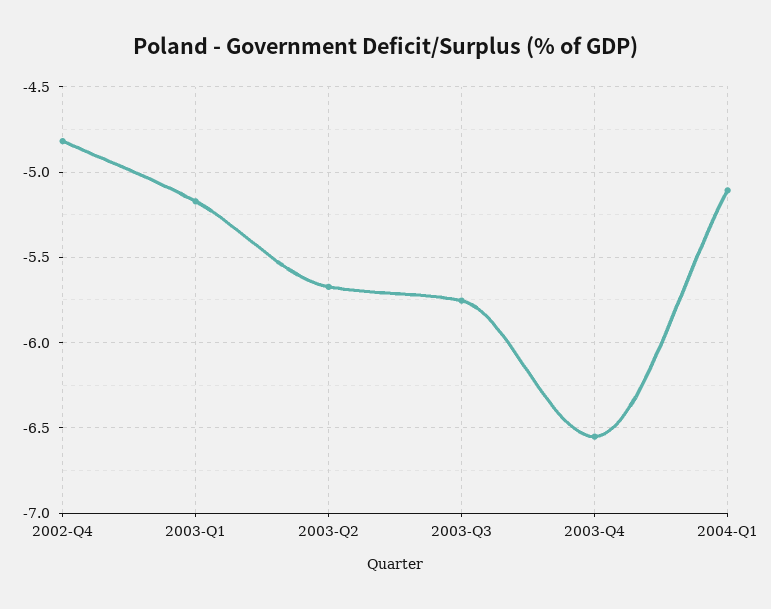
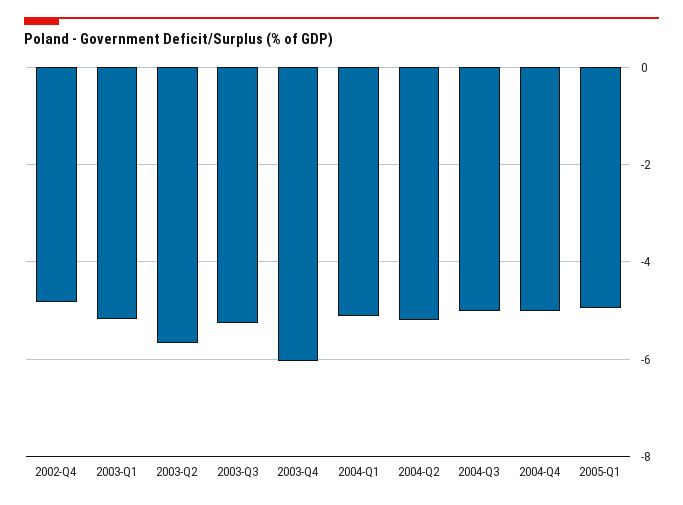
2003-Q3: -5.75 -> -5.2
2003-Q4: -6.55 -> -6
2004-Q2: none -> -5.2
2004-Q3: none -> -5
2004-Q4: none -> -5
2005-Q1: none -> -5

